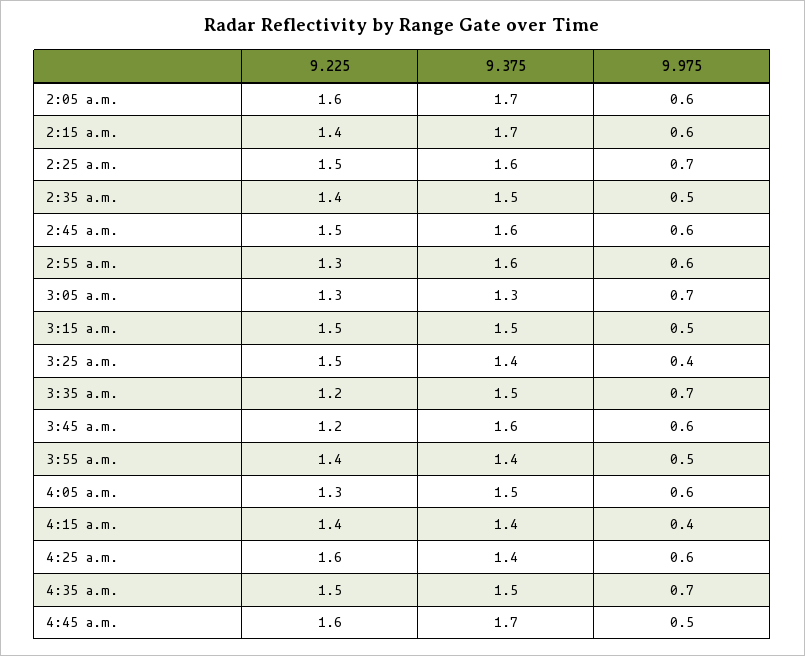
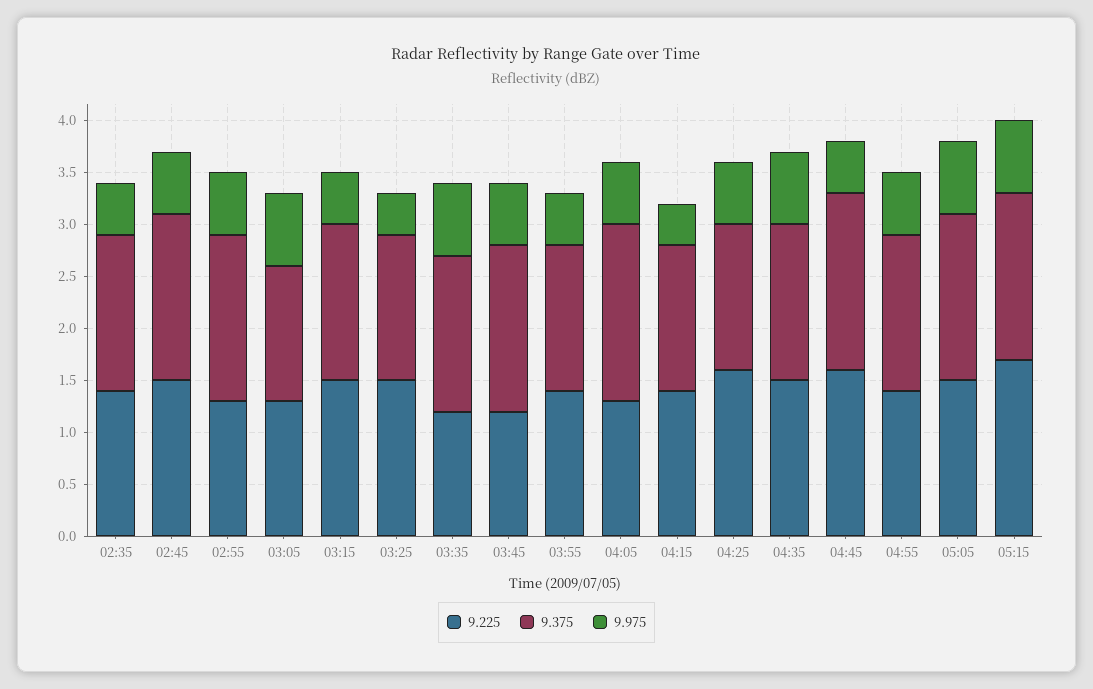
9.225, 2:05 a.m.: 1.6 -> none
9.375, 2:05 a.m.: 1.7 -> none
9.975, 2:05 a.m.: 0.6 -> none
9.225, 2:15 a.m.: 1.4 -> none
9.375, 2:15 a.m.: 1.7 -> none
9.975, 2:15 a.m.: 0.6 -> none
9.225, 2:25 a.m.: 1.5 -> none
9.375, 2:25 a.m.: 1.6 -> none
9.975, 2:25 a.m.: 0.7 -> none
9.375, 4:05 a.m.: 1.5 -> 1.7
9.225, 04:55: none -> 1.4
9.375, 04:55: none -> 1.5
9.975, 04:55: none -> 0.6
9.225, 05:05: none -> 1.5
9.375, 05:05: none -> 1.6
9.975, 05:05: none -> 0.7
9.225, 05:15: none -> 1.7
9.375, 05:15: none -> 1.6
9.975, 05:15: none -> 0.7

